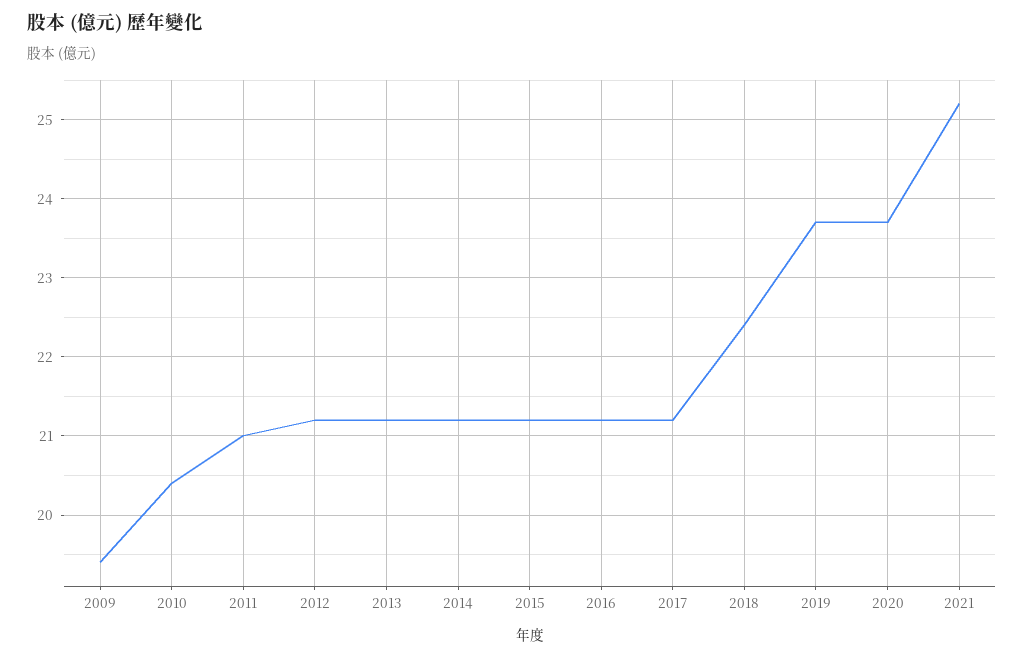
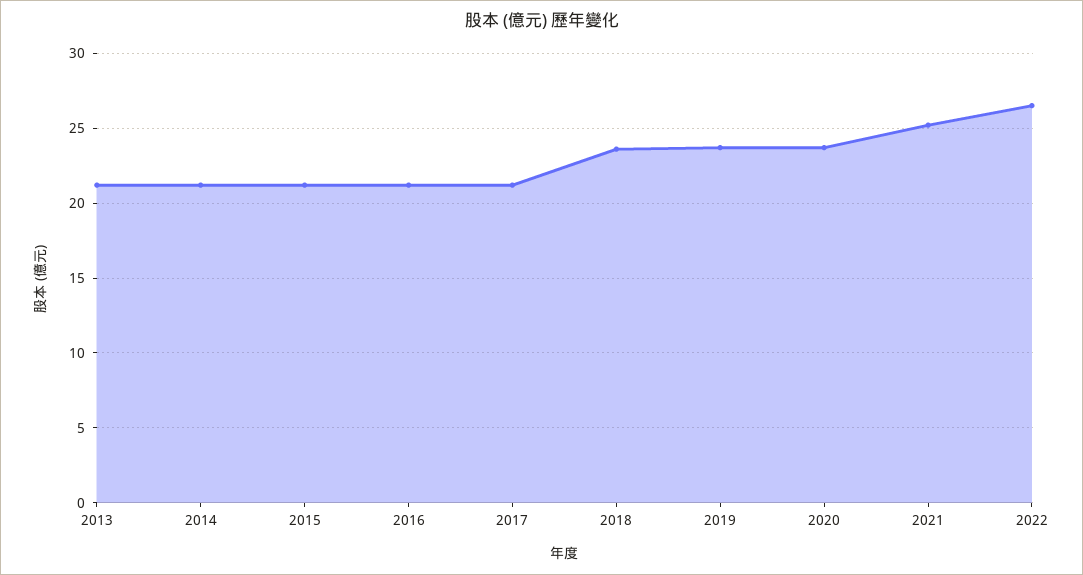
2009: 19.4 -> none
2010: 20.4 -> none
2011: 21 -> none
2012: 21.2 -> none
2018: 22.4 -> 23.5
2022: none -> 26.5

